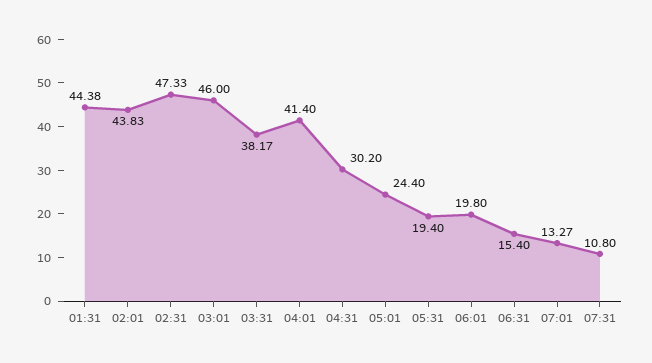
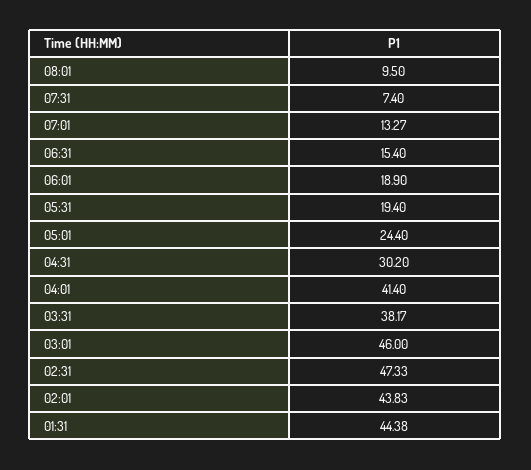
06:01: 19.8 -> 18.9
07:31: 10.8 -> 7.4
08:01: none -> 9.5

